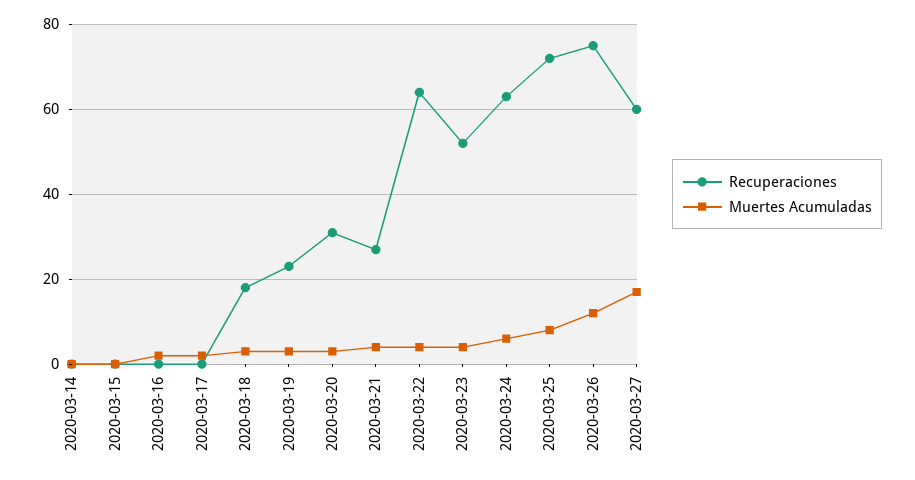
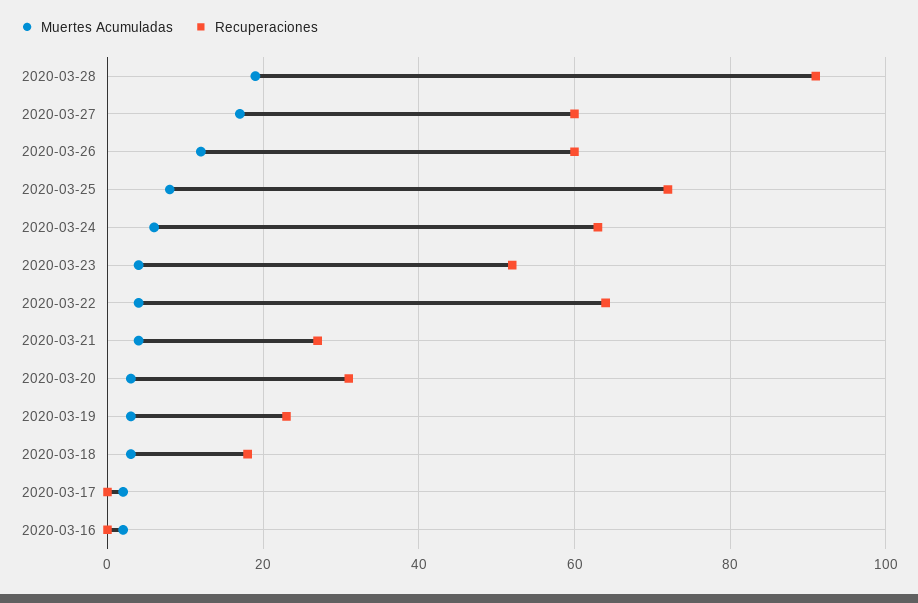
Recuperaciones, 2020-03-14: 0 -> none
Muertes Acumuladas, 2020-03-14: 0 -> none
Recuperaciones, 2020-03-15: 0 -> none
Muertes Acumuladas, 2020-03-15: 0 -> none
Recuperaciones, 2020-03-26: 75 -> 60
Muertes Acumuladas, 2020-03-28: none -> 20
Recuperaciones, 2020-03-28: none -> 90

